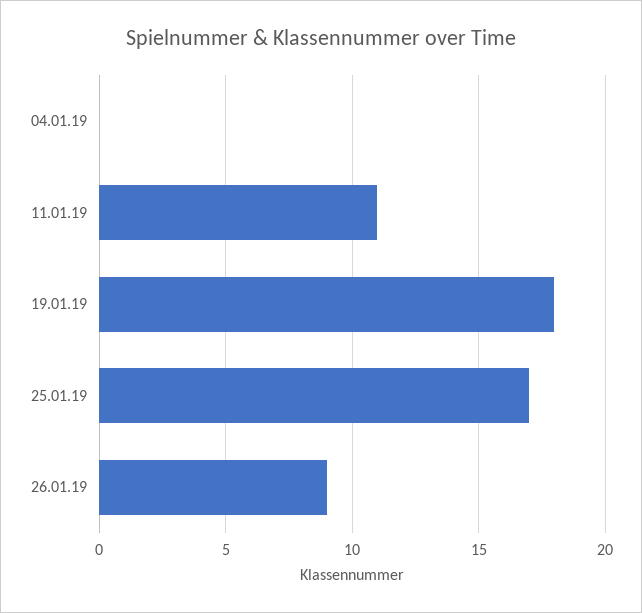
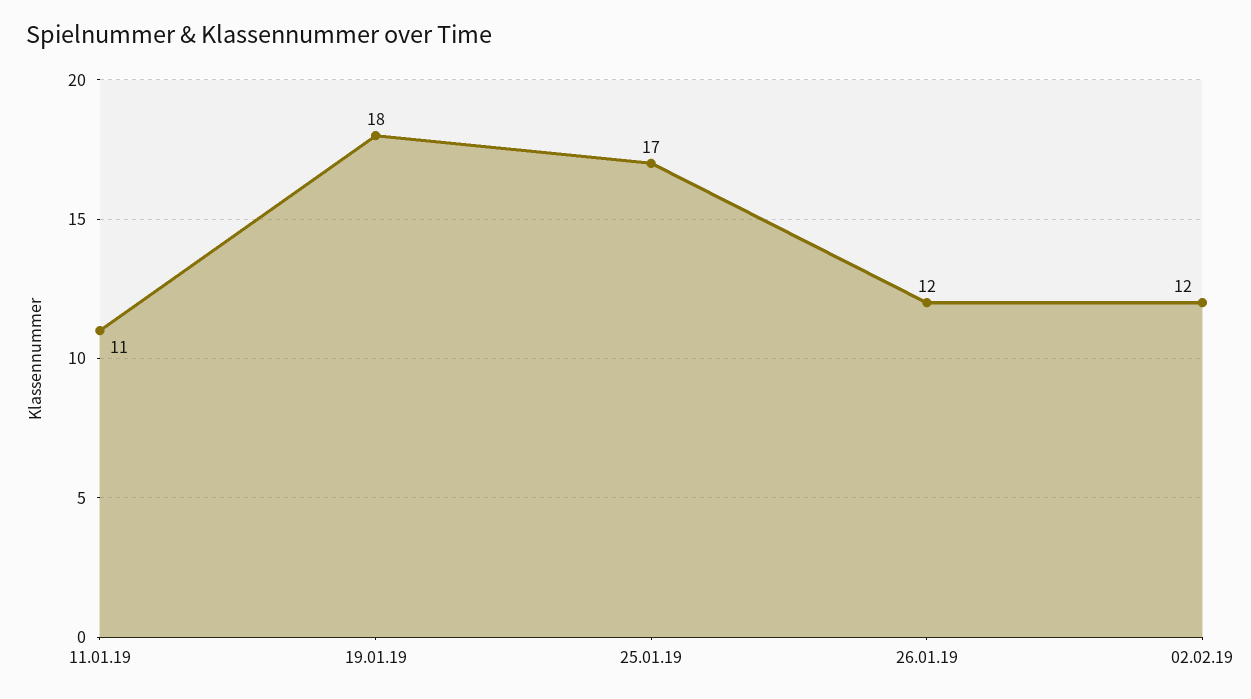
04.01.19: 0 -> none
26.01.19: 9 -> 12
02.02.19: none -> 12

